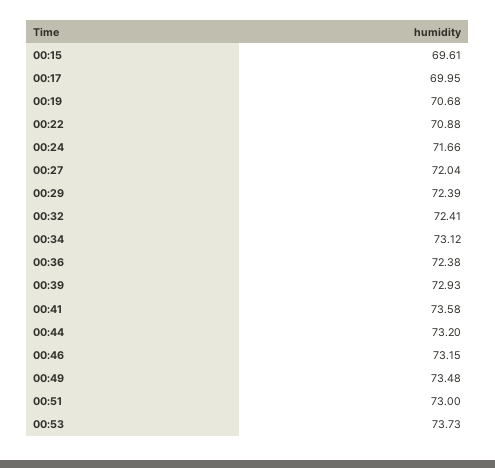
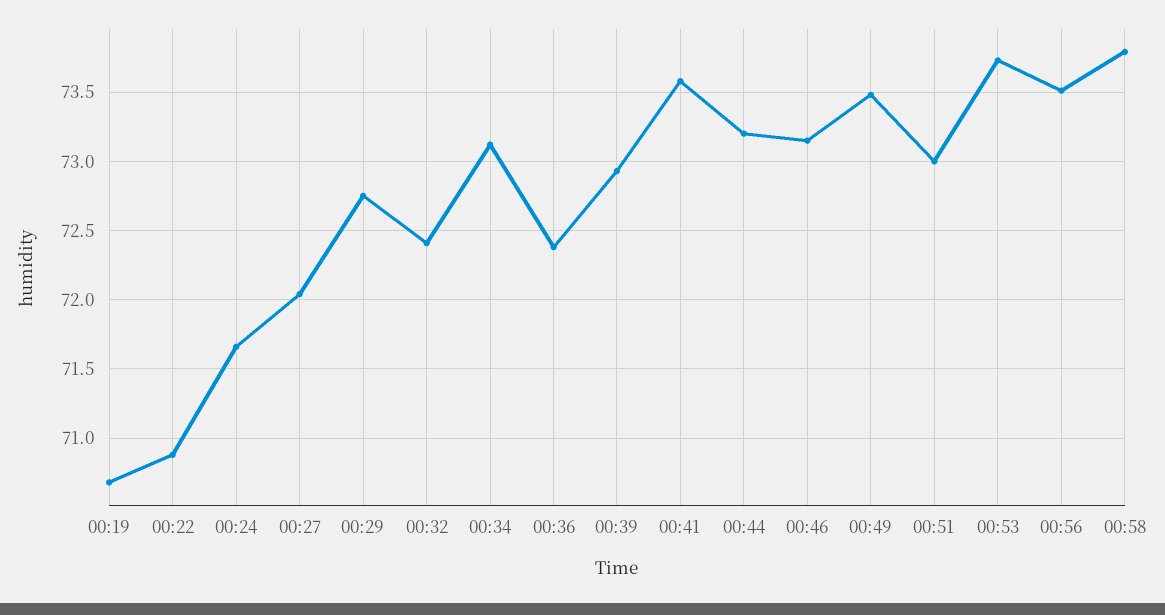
00:15: 69.61 -> none
00:17: 69.95 -> none
00:29: 72.39 -> 72.75
00:56: none -> 73.5
00:58: none -> 73.8

